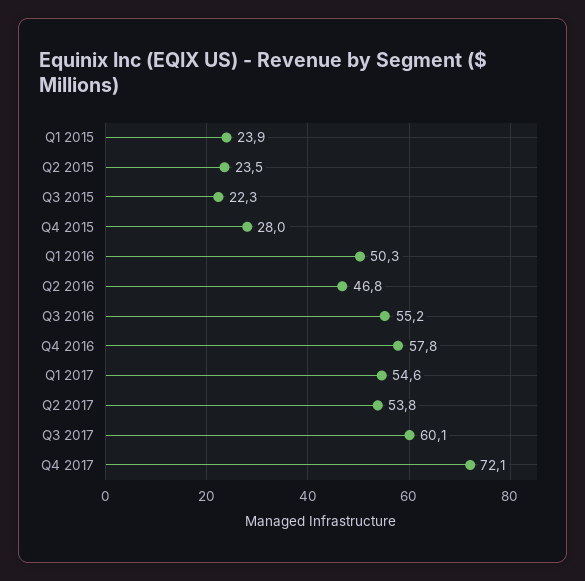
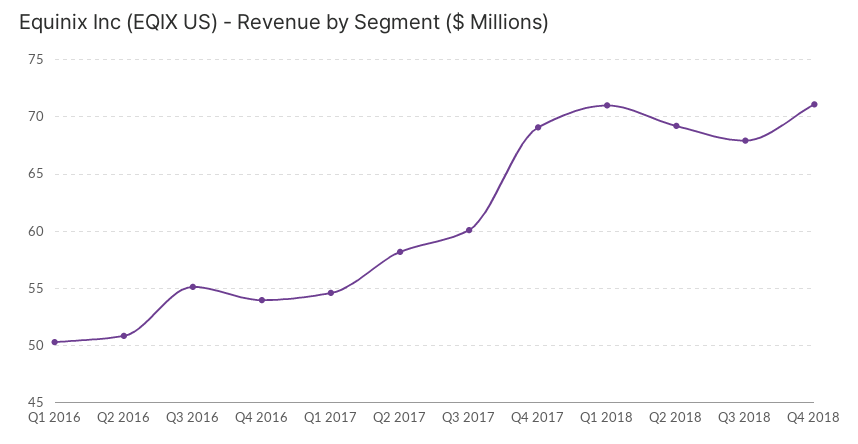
Q1 2015: 23.9 -> none
Q2 2015: 23.5 -> none
Q3 2015: 22.3 -> none
Q4 2015: 28 -> none
Q2 2016: 46.8 -> 51
Q4 2016: 57.8 -> 54
Q2 2017: 53.8 -> 58
Q4 2017: 72.1 -> 69
Q1 2018: none -> 71
Q2 2018: none -> 69
Q3 2018: none -> 68
Q4 2018: none -> 71

